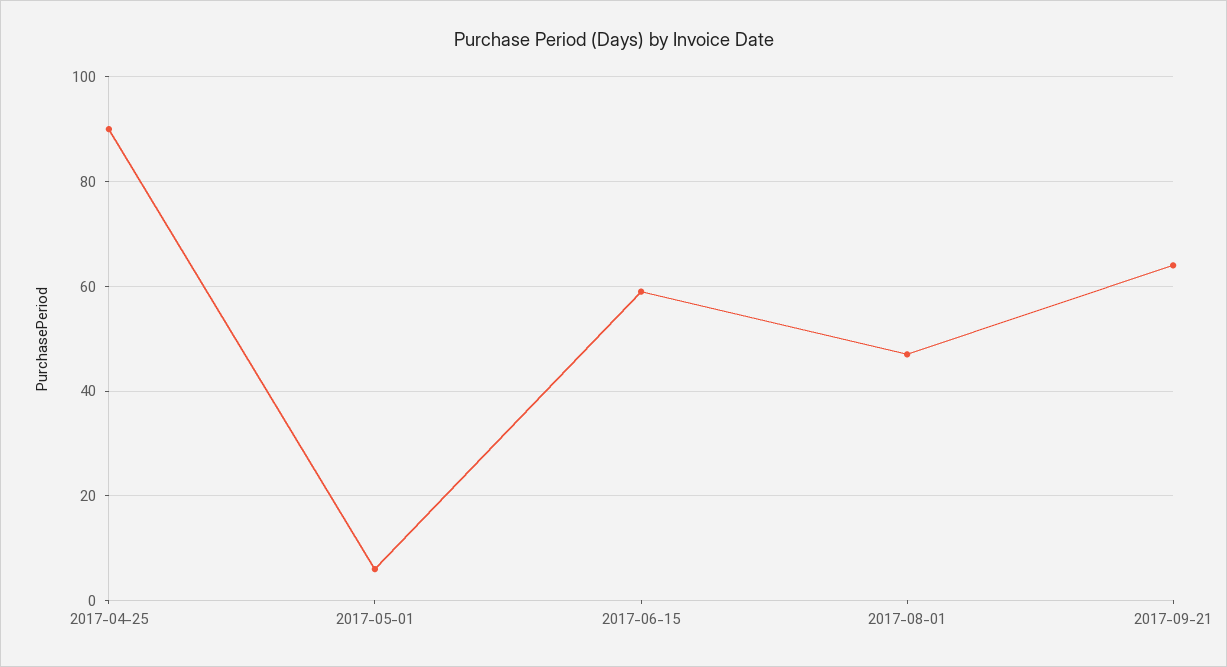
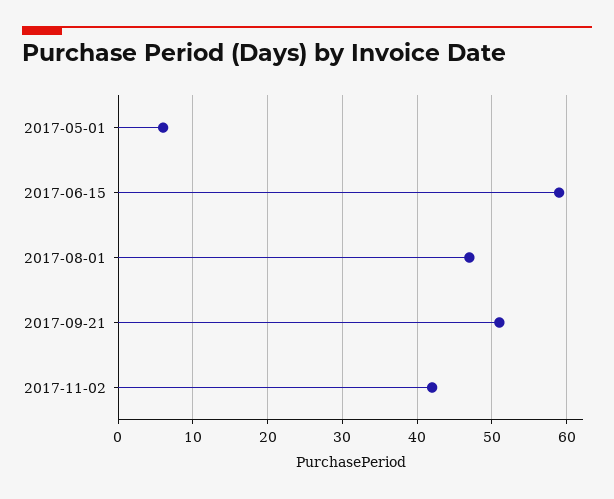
2017-04-25: 90 -> none
2017-09-21: 65 -> 51
2017-11-02: none -> 42

